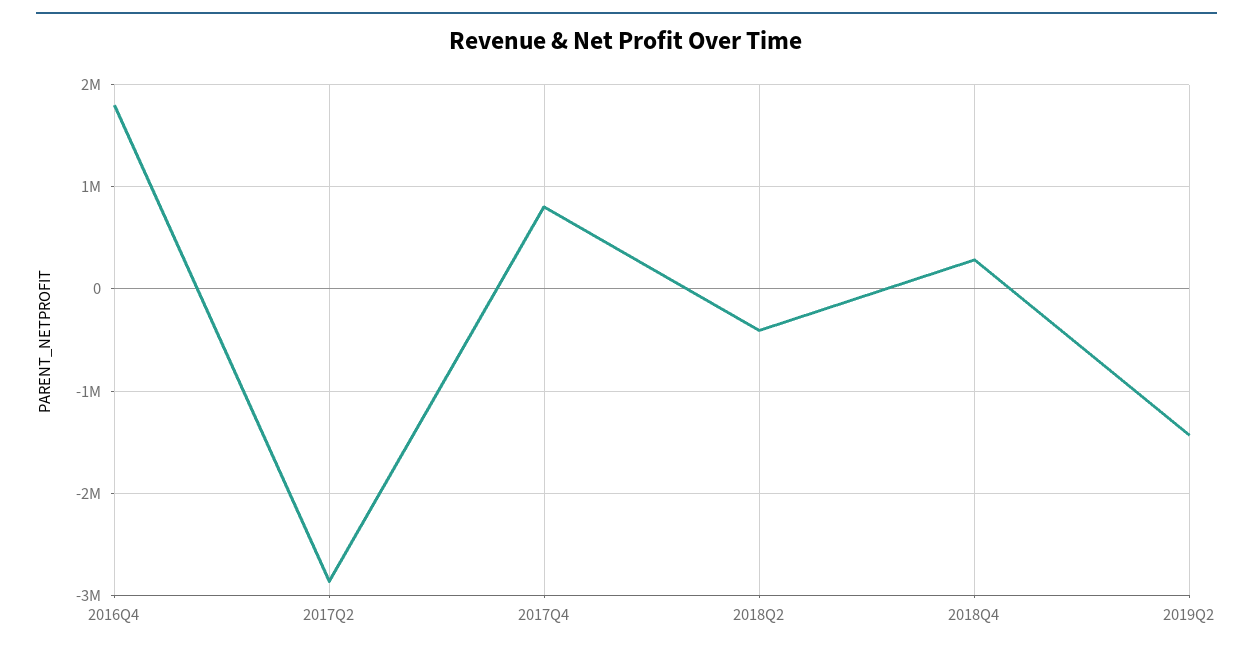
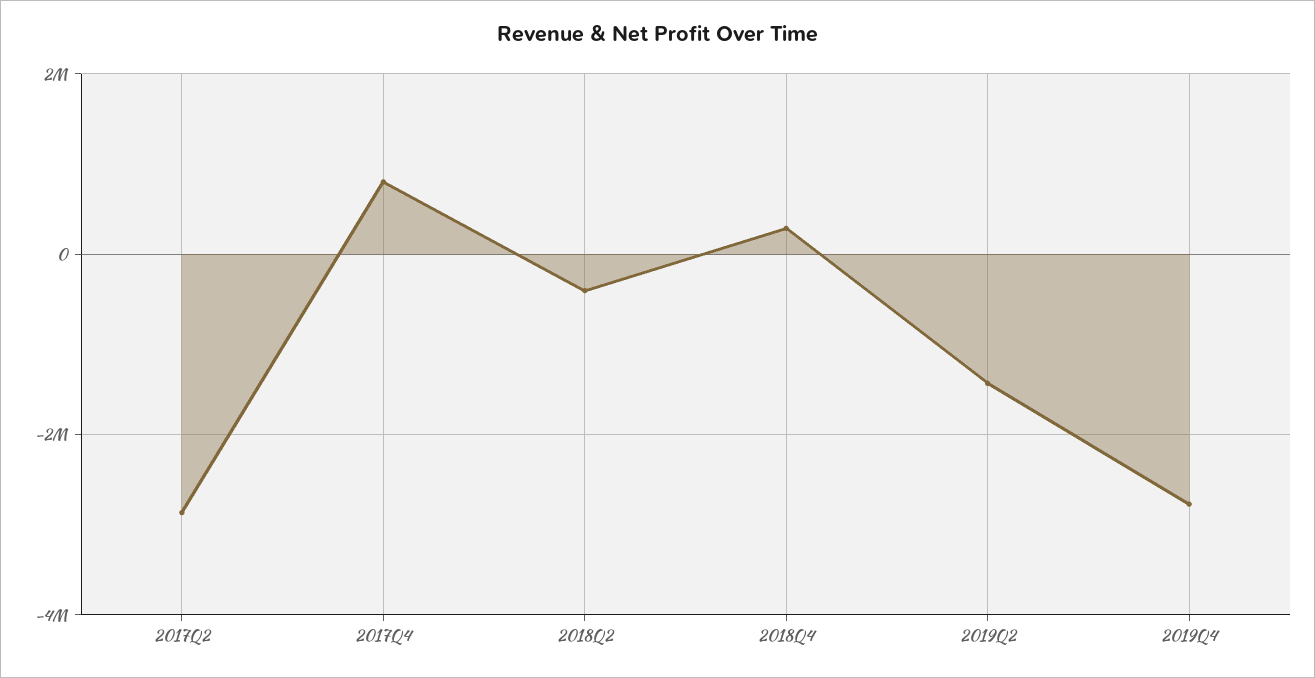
2016Q4: 1800000 -> none
2019Q4: none -> -2800000

